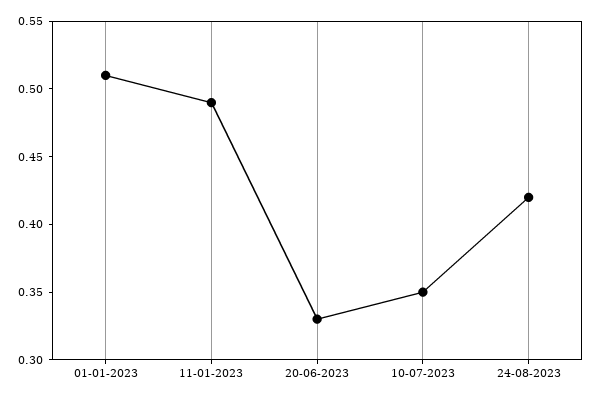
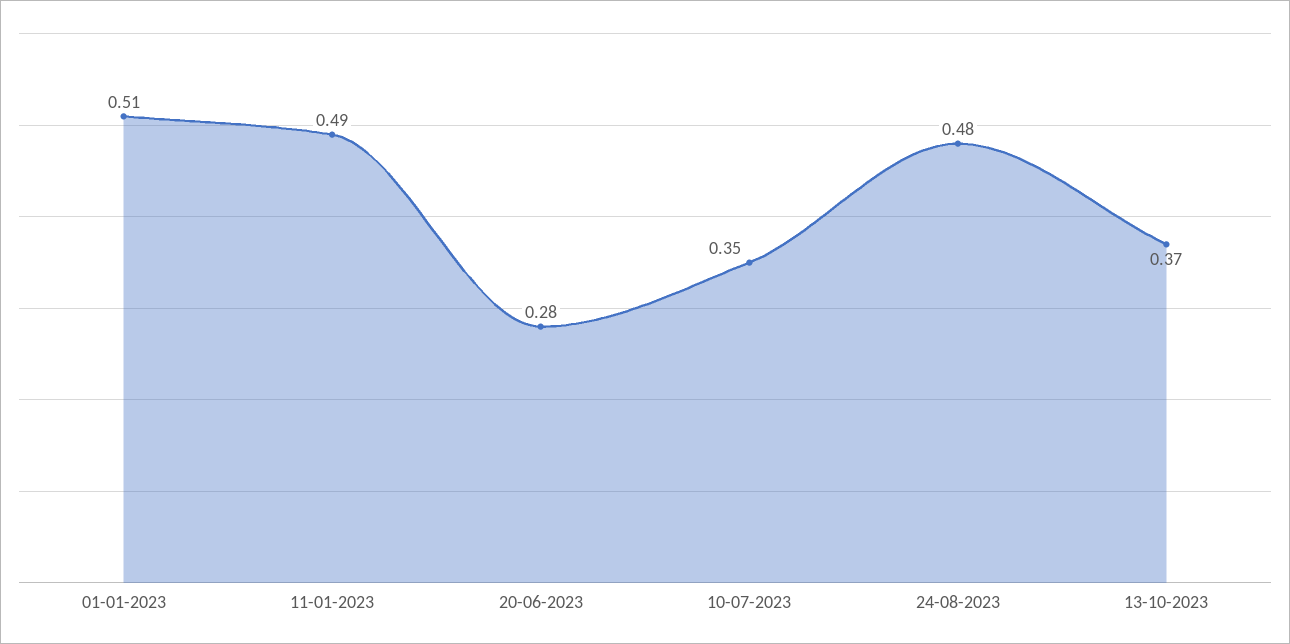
20-06-2023: 0.33 -> 0.28
24-08-2023: 0.42 -> 0.48
13-10-2023: none -> 0.37

